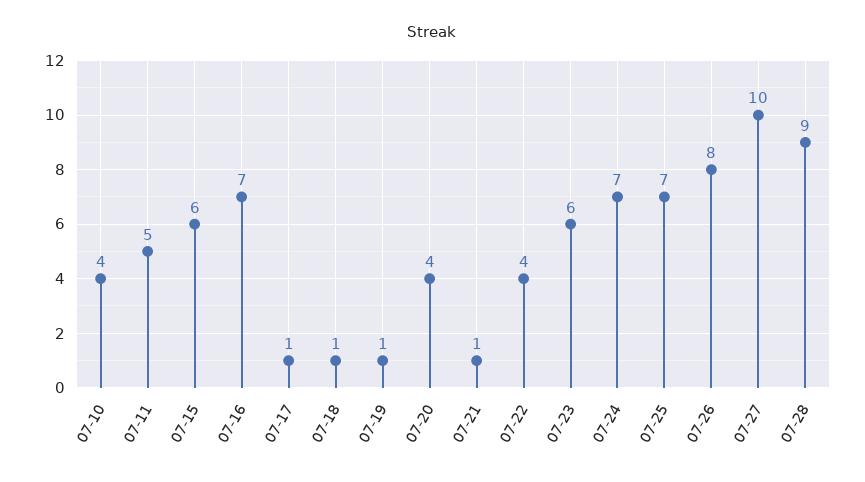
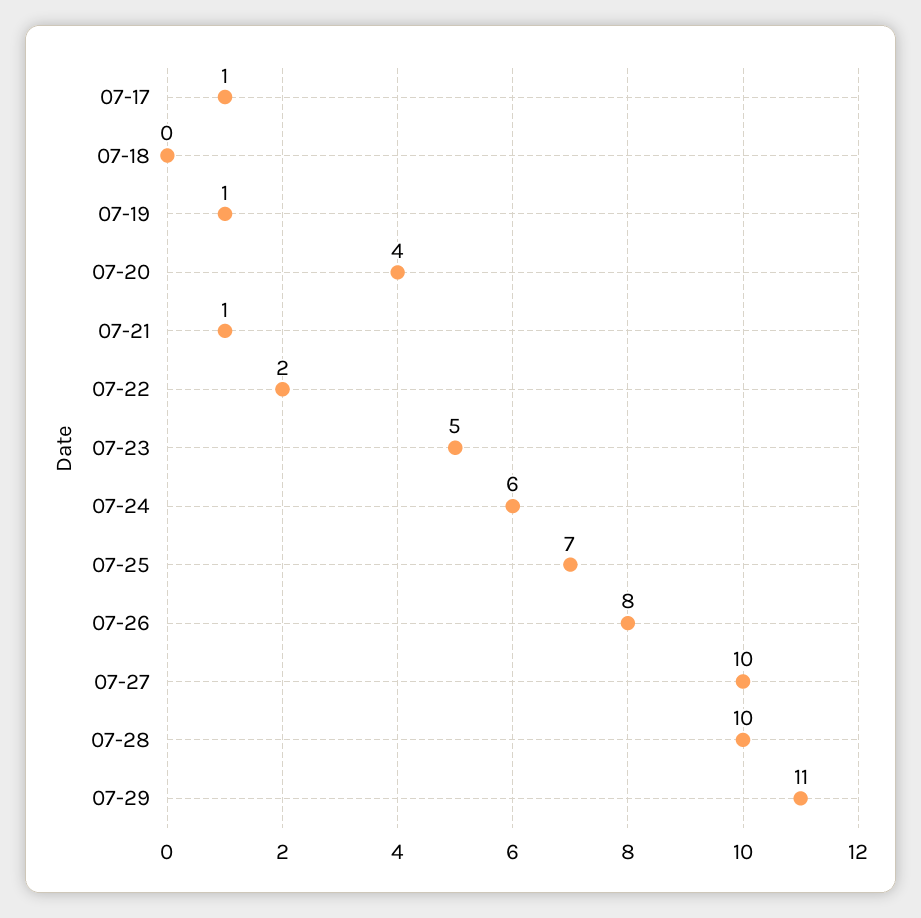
07-10: 4 -> none
07-11: 5 -> none
07-15: 6 -> none
07-16: 7 -> none
07-18: 1 -> 0
07-22: 4 -> 2
07-23: 6 -> 5
07-24: 7 -> 6
07-28: 9 -> 10
07-29: none -> 11

